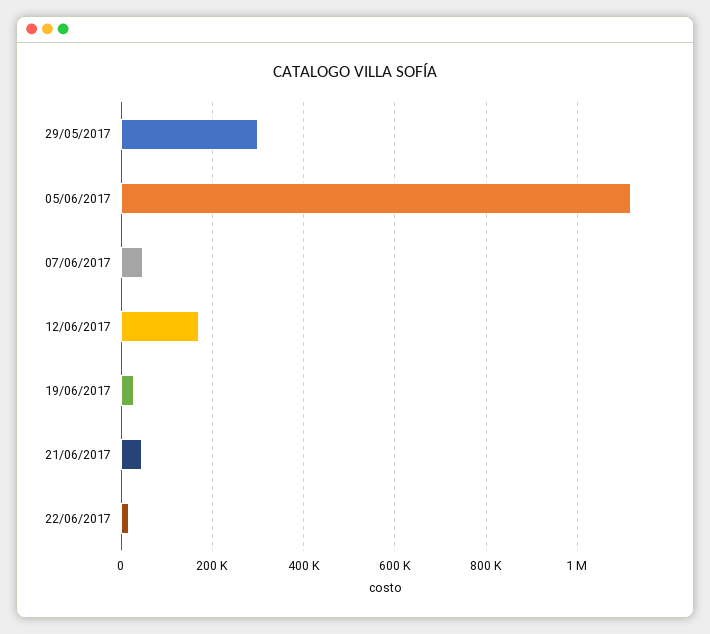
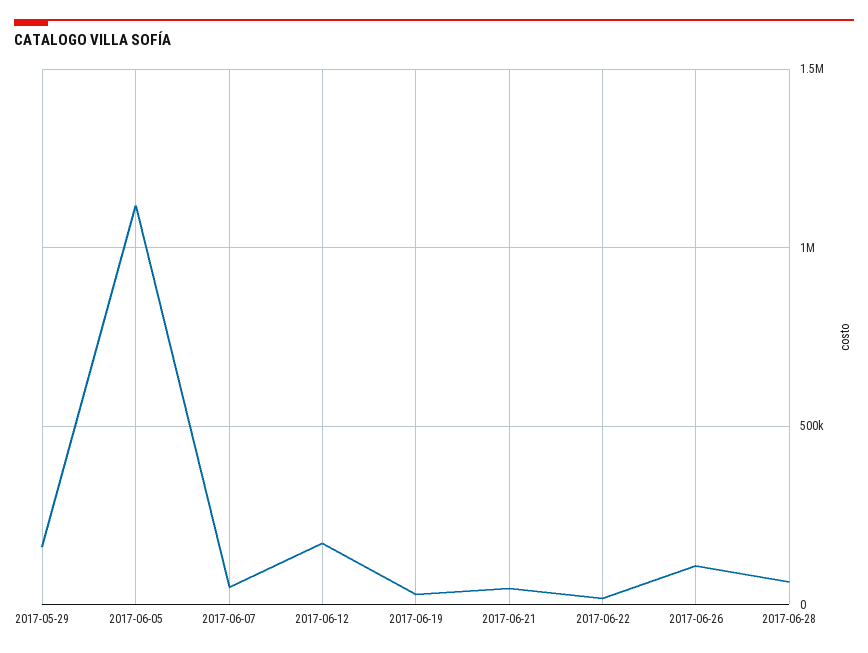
29/05/2017: 300000 -> 150000
2017-06-26: none -> 100000
2017-06-28: none -> 50000

